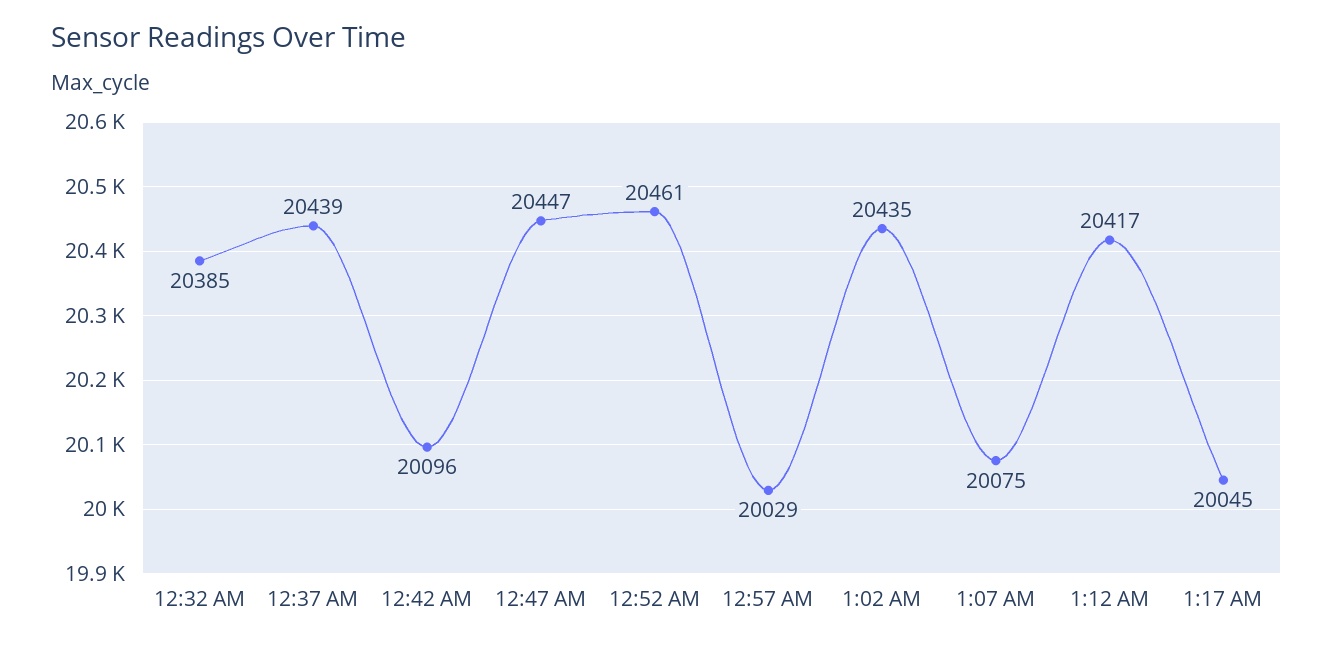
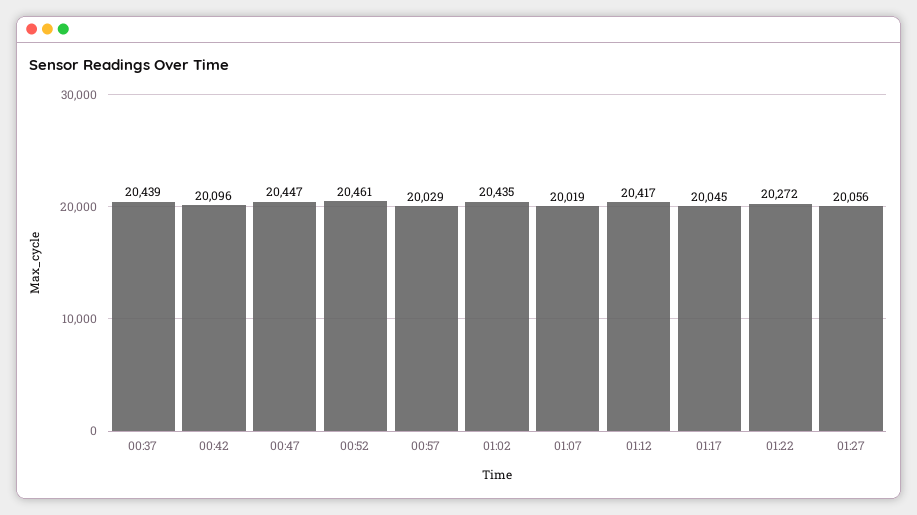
12:32 AM: 20385 -> none
1:07 AM: 20075 -> 20019
01:22: none -> 20272
01:27: none -> 20056

